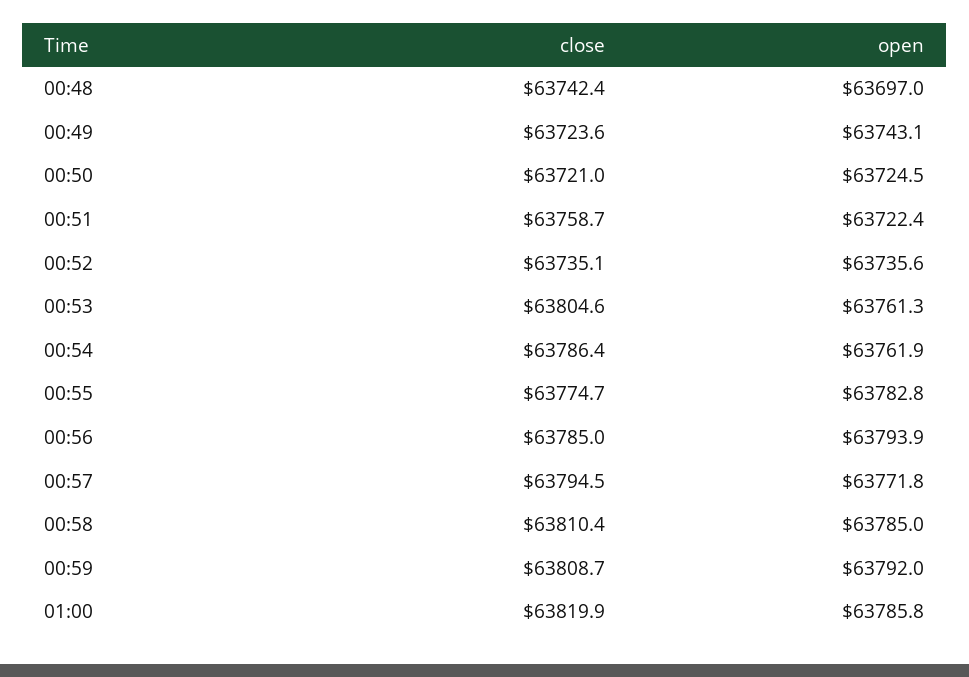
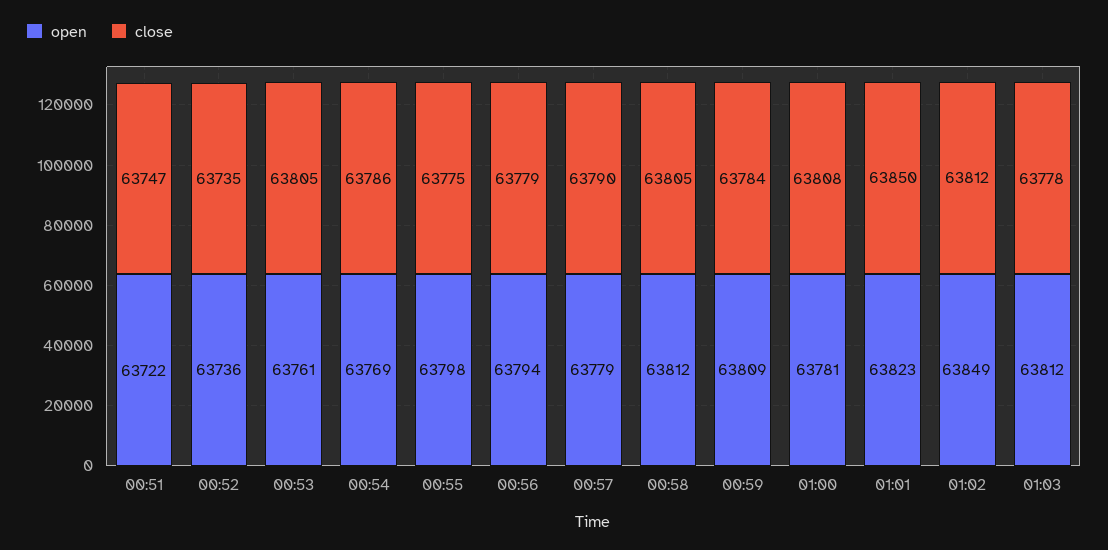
close, 00:48: 63742.4 -> none
open, 00:48: 63697 -> none
close, 00:49: 63723.6 -> none
open, 00:49: 63743.1 -> none
close, 00:50: 63721 -> none
open, 00:50: 63724.5 -> none
close, 00:51: 63758.7 -> 63747
open, 00:54: 63761.9 -> 63769
open, 00:55: 63782.8 -> 63798
close, 00:56: 63785 -> 63779
close, 00:57: 63794.5 -> 63790
open, 00:57: 63771.8 -> 63779
close, 00:58: 63810.4 -> 63805
open, 00:58: 63785 -> 63812
close, 00:59: 63808.7 -> 63784
open, 00:59: 63792 -> 63809
close, 01:00: 63819.9 -> 63808
open, 01:00: 63785.8 -> 63781
open, 01:01: none -> 63823
close, 01:01: none -> 63850
open, 01:02: none -> 63849
close, 01:02: none -> 63812
open, 01:03: none -> 63812
close, 01:03: none -> 63778

